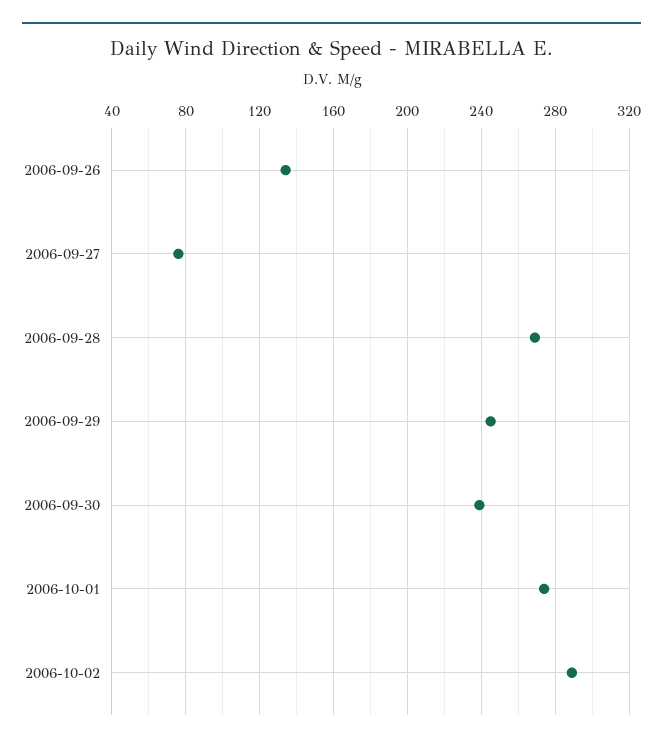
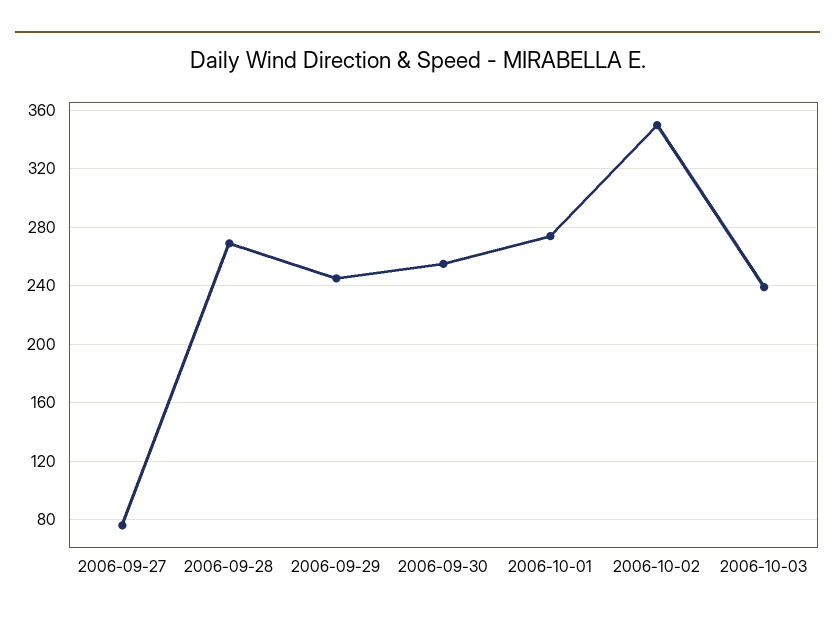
2006-09-26: 135 -> none
2006-09-30: 240 -> 255
2006-10-02: 290 -> 350
2006-10-03: none -> 240

